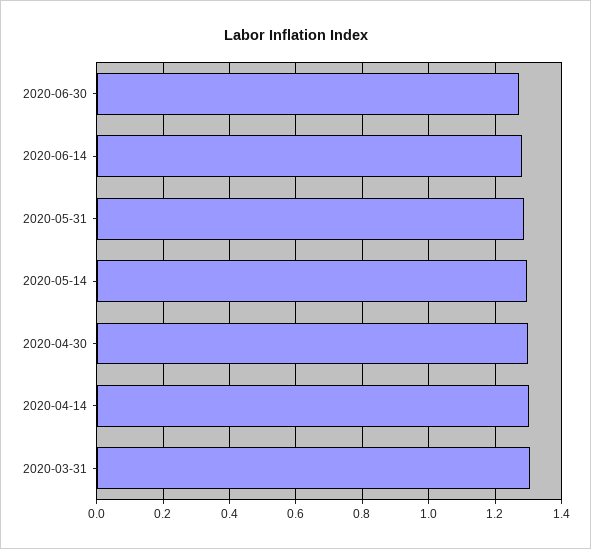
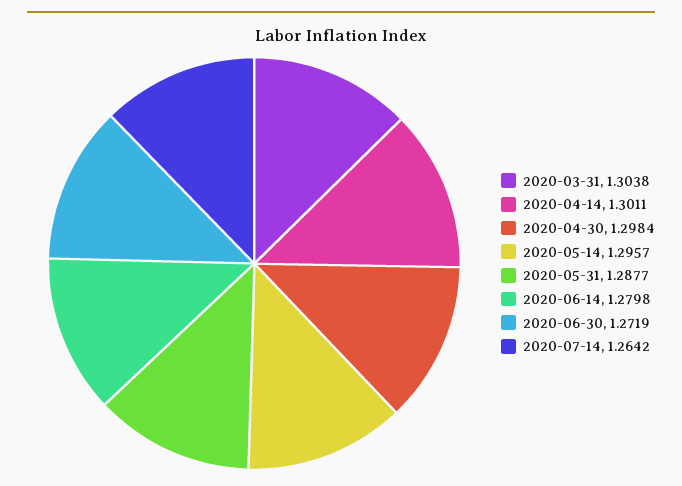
2020-07-14: none -> 1.2642

